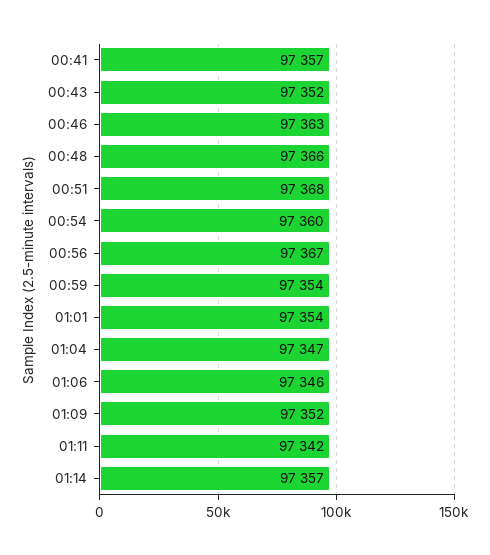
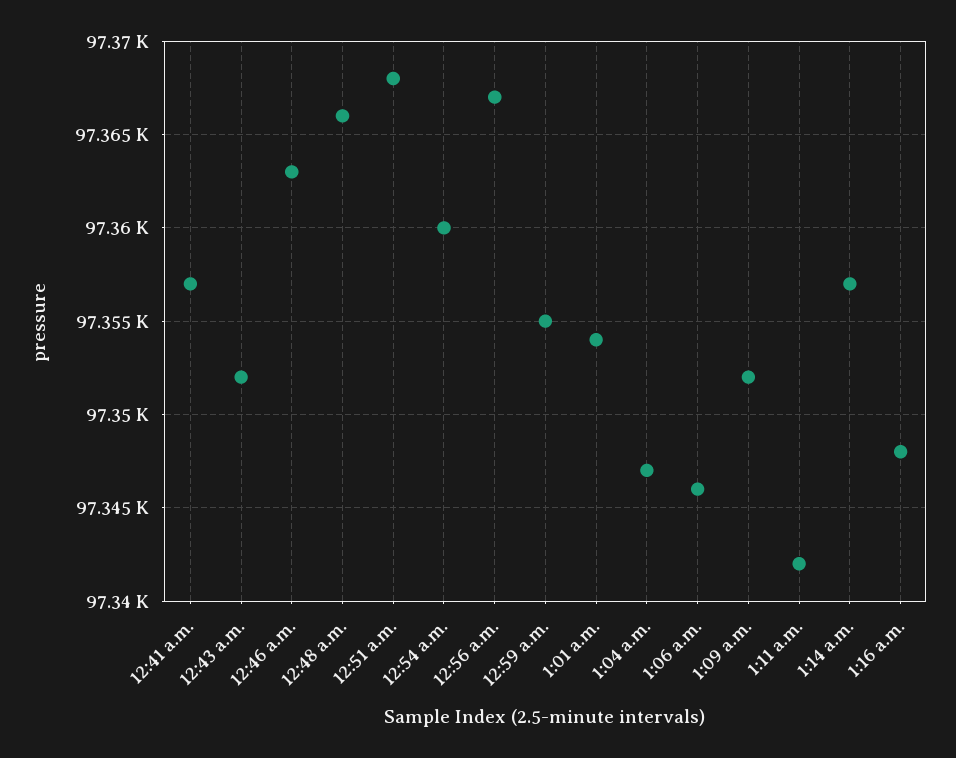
00:59: 97354 -> 97355
1:16 a.m.: none -> 97348

